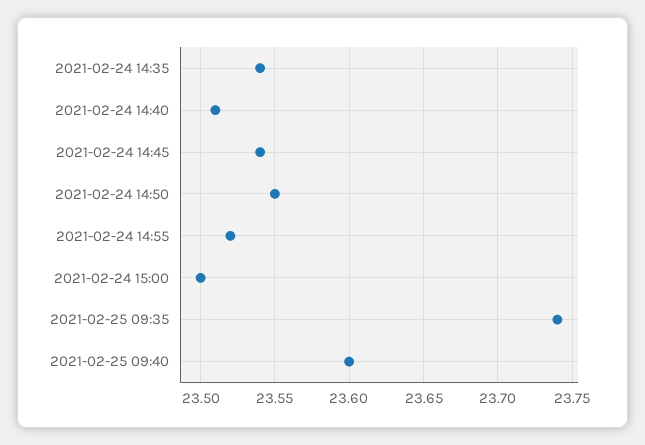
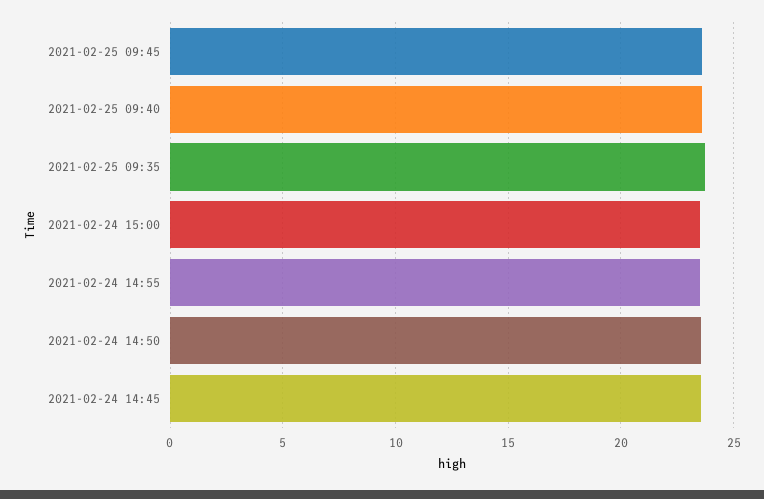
2021-02-24 14:35: 23.54 -> none
2021-02-24 14:40: 23.51 -> none
2021-02-25 09:45: none -> 23.5

